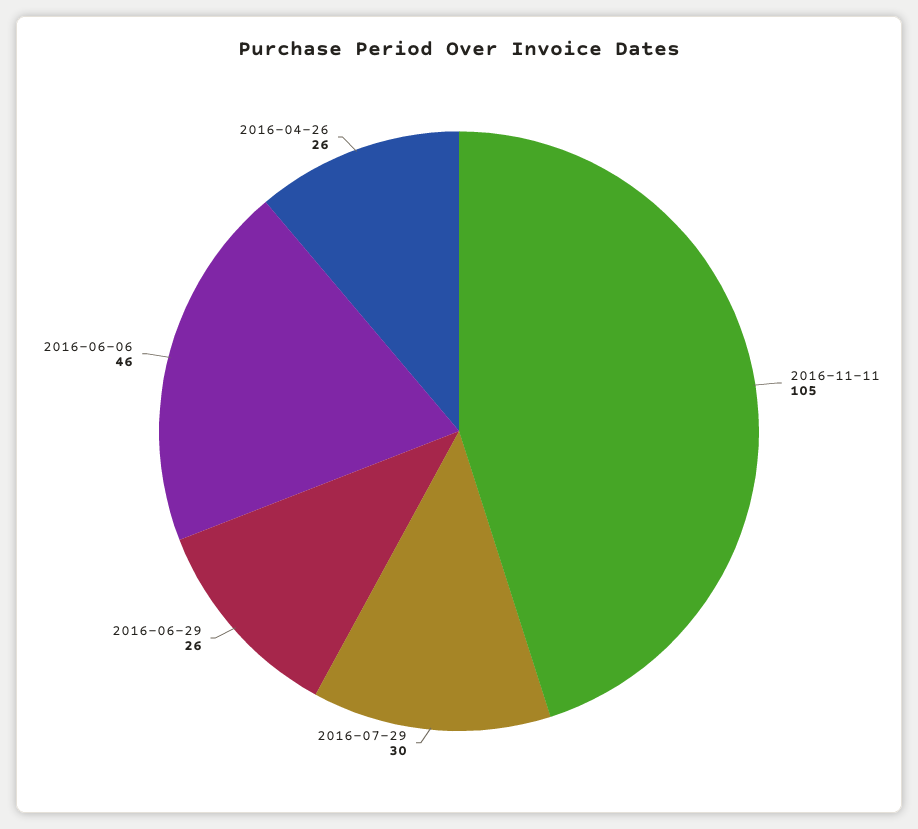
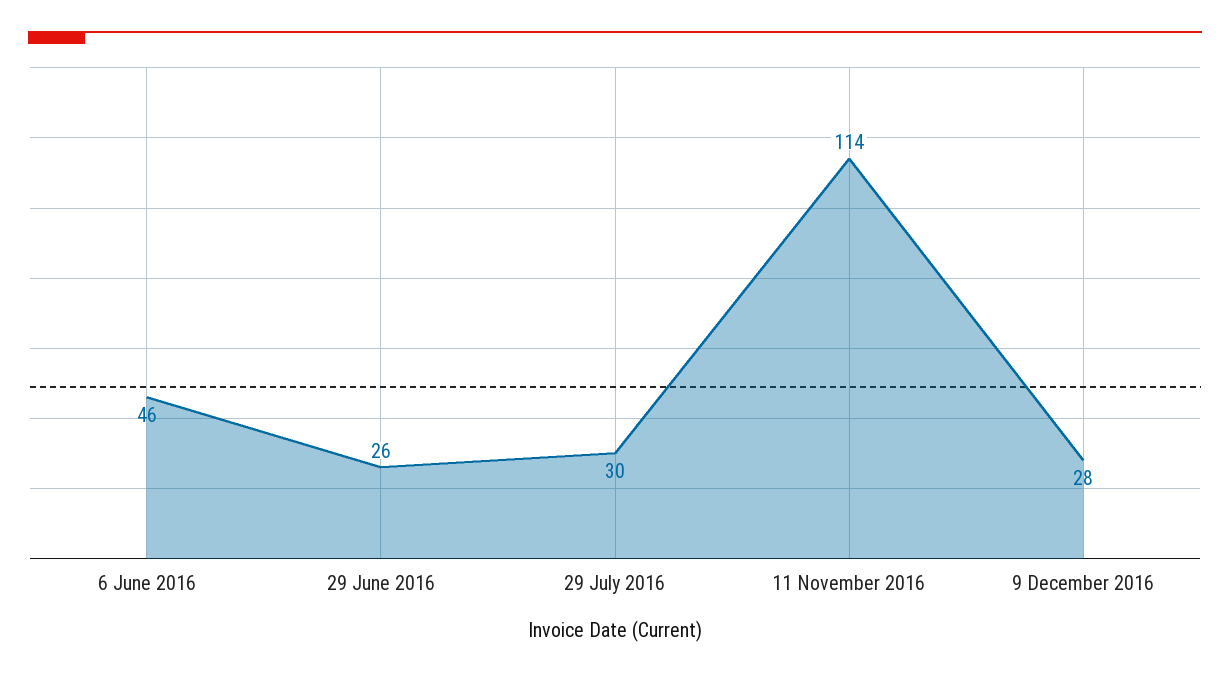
2016-11-11: 105 -> 114
2016-04-26: 26 -> none
9 December 2016: none -> 28

